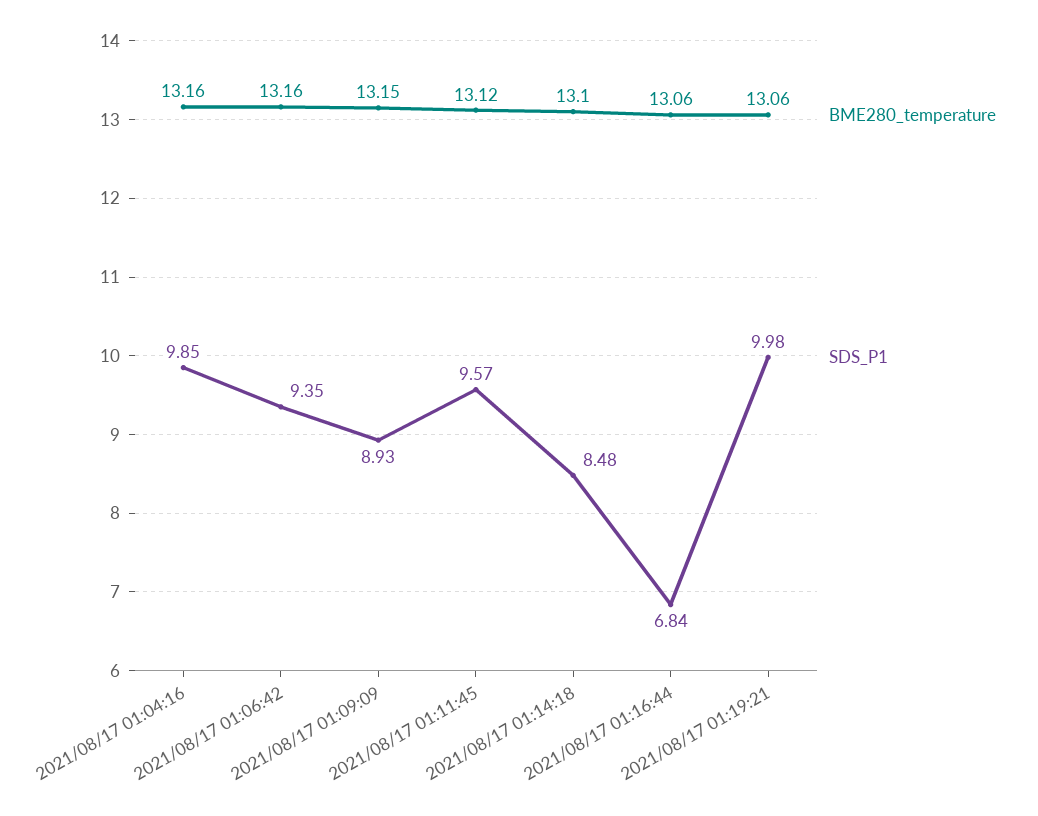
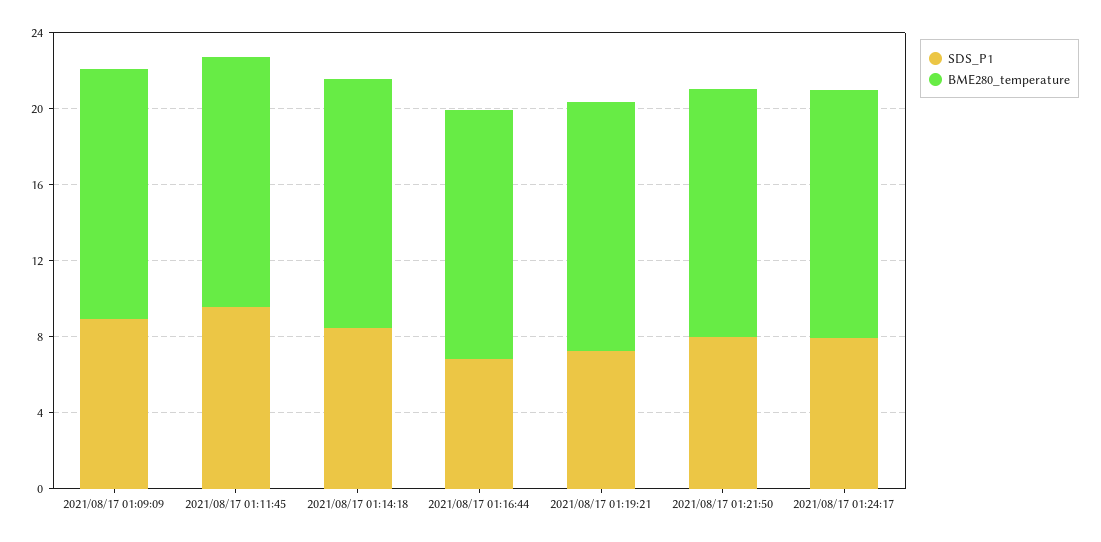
BME280_temperature, 2021/08/17 01:04:16: 13.16 -> none
SDS_P1, 2021/08/17 01:04:16: 9.85 -> none
BME280_temperature, 2021/08/17 01:06:42: 13.16 -> none
SDS_P1, 2021/08/17 01:06:42: 9.35 -> none
SDS_P1, 2021/08/17 01:19:21: 9.98 -> 7
SDS_P1, 2021/08/17 01:21:50: none -> 8
BME280_temperature, 2021/08/17 01:21:50: none -> 13
SDS_P1, 2021/08/17 01:24:17: none -> 8
BME280_temperature, 2021/08/17 01:24:17: none -> 13

